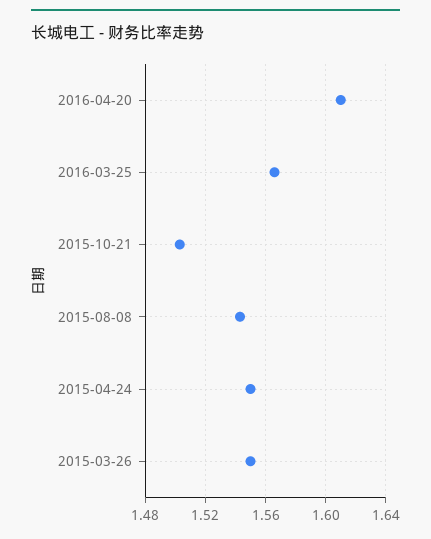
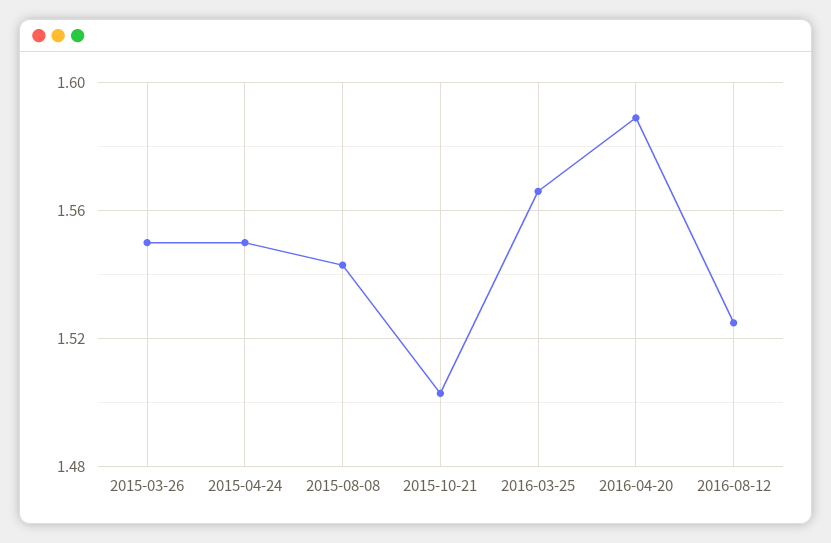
2016-04-20: 1.61 -> 1.59
2016-08-12: none -> 1.525

